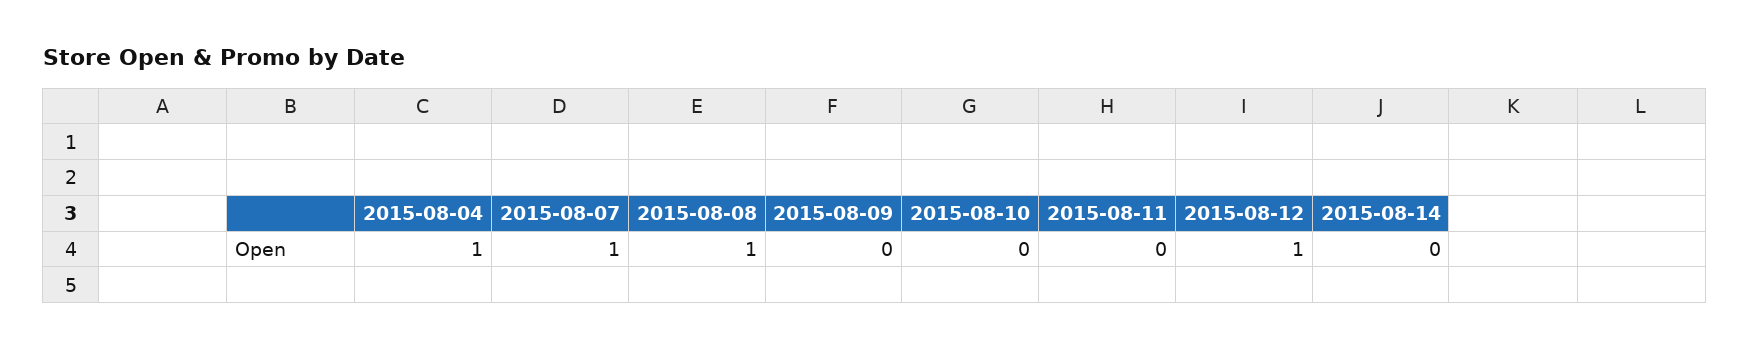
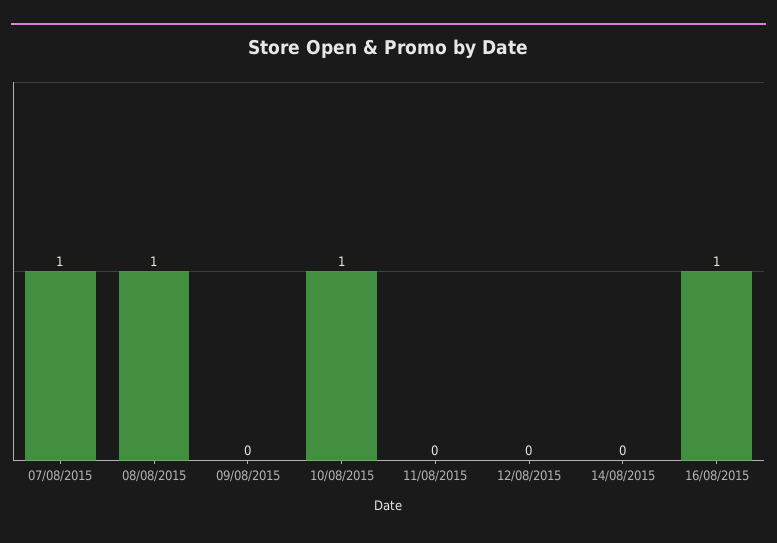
2015-08-04: 1 -> none
2015-08-10: 0 -> 1
2015-08-12: 1 -> 0
16/08/2015: none -> 1

